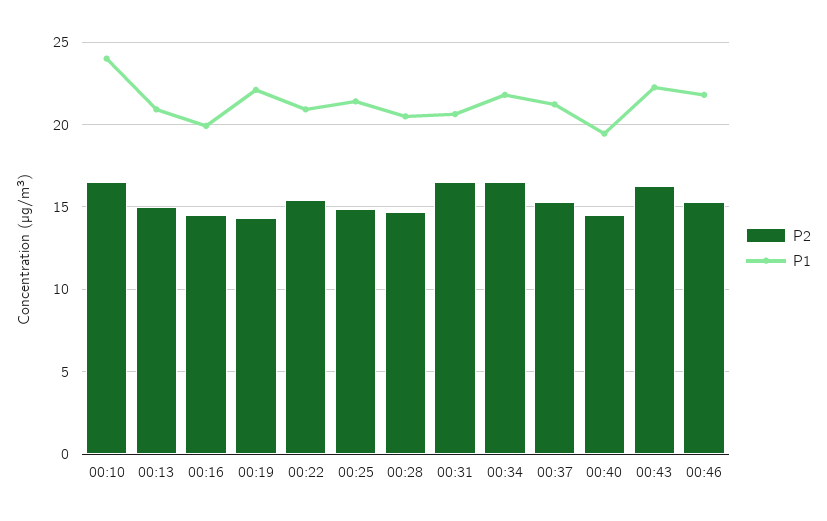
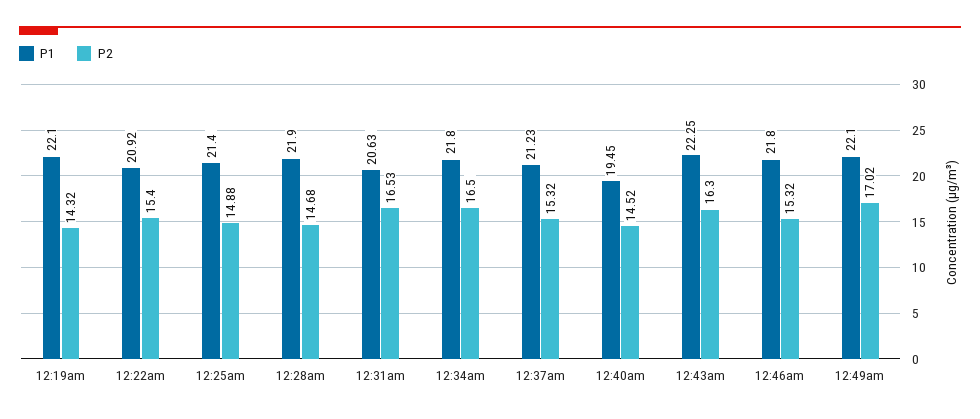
P2, 00:10: 16.5 -> none
P1, 00:10: 24 -> none
P2, 00:13: 15 -> none
P1, 00:13: 21 -> none
P2, 00:16: 14.5 -> none
P1, 00:16: 20 -> none
P1, 00:28: 20.5 -> 21.9
P1, 12:49am: none -> 22.1
P2, 12:49am: none -> 17.02

